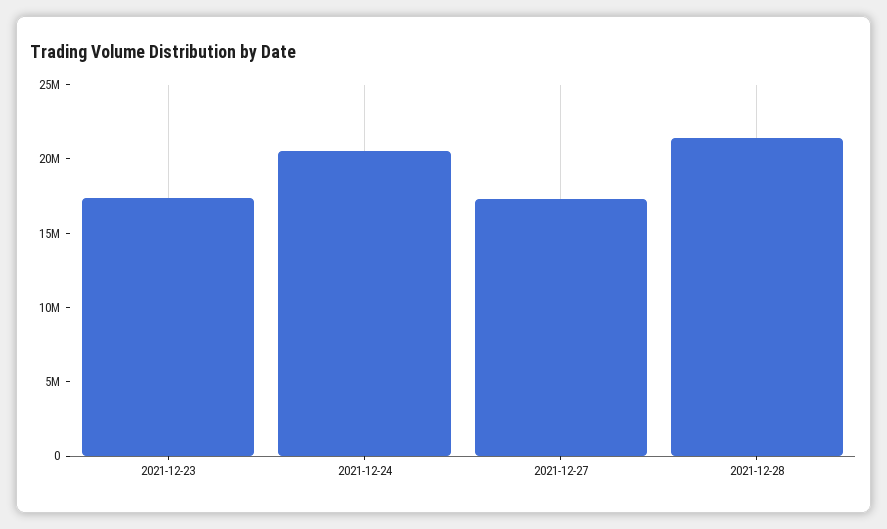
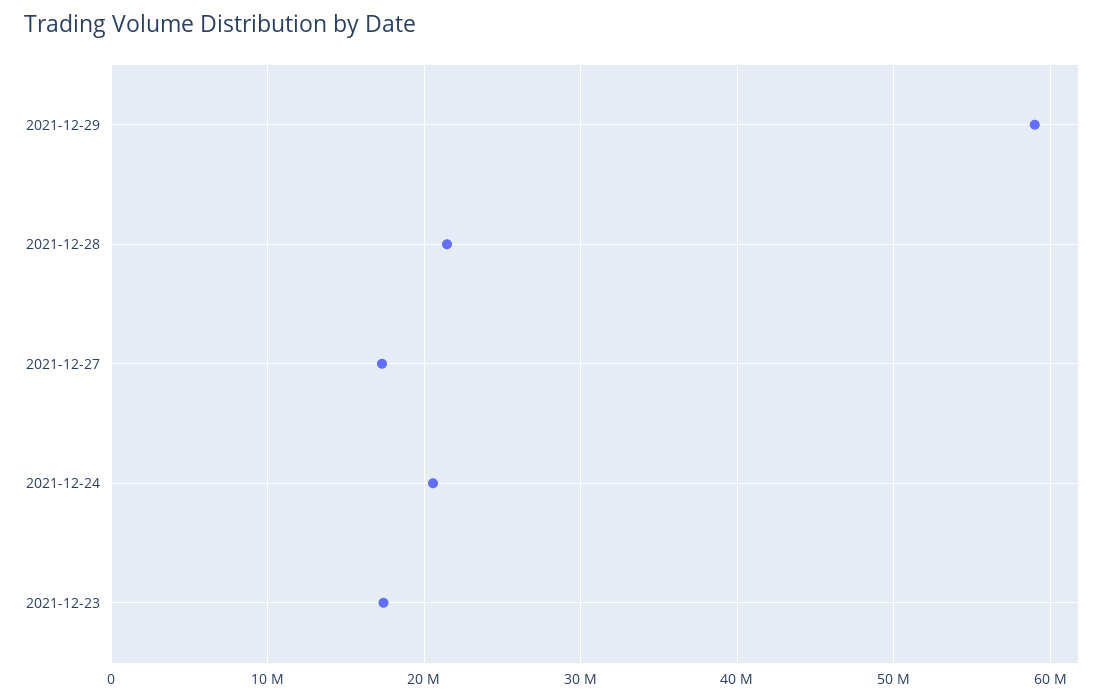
2021-12-29: none -> 59000000

